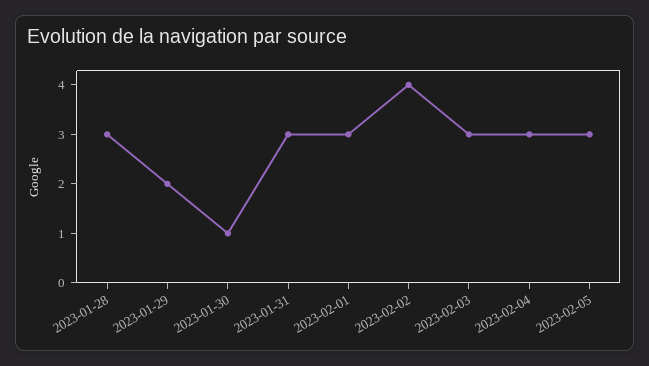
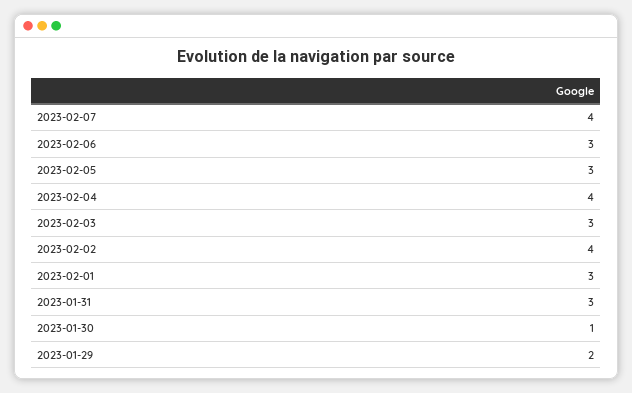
2023-01-28: 3 -> none
2023-02-04: 3 -> 4
2023-02-07: none -> 4
2023-02-06: none -> 3

